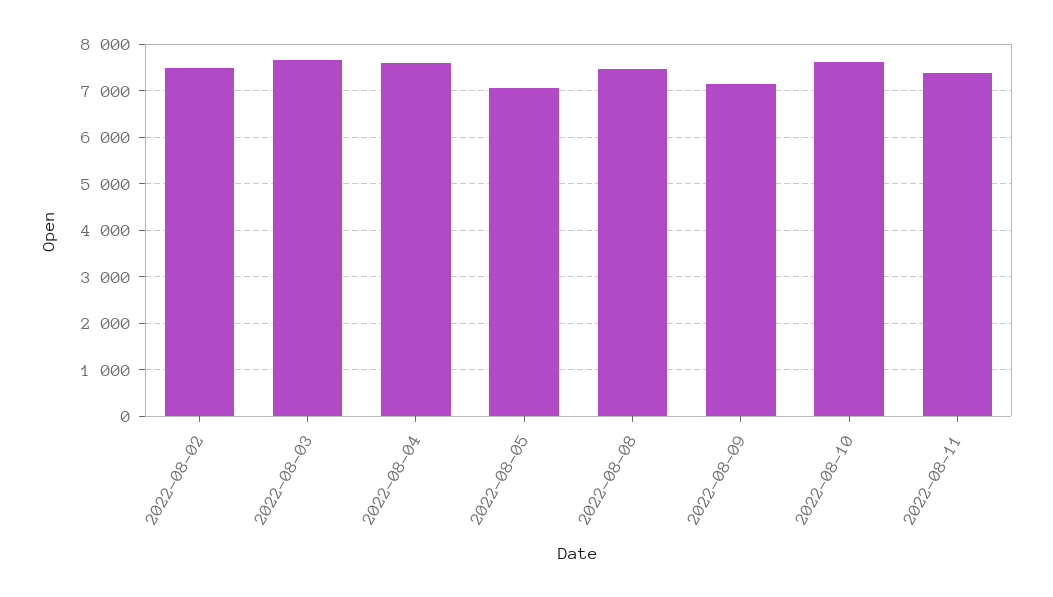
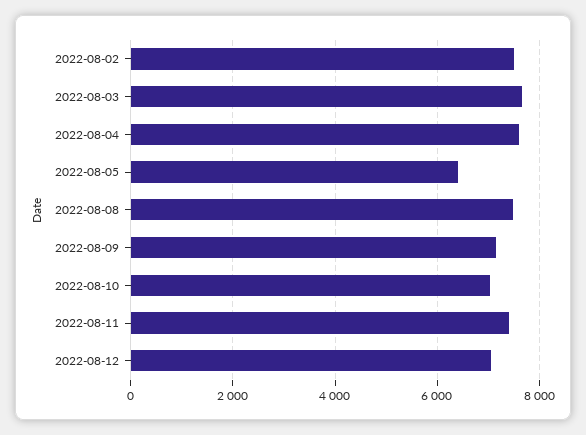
2022-08-05: 7000 -> 6400
2022-08-10: 7600 -> 7000
2022-08-12: none -> 7000

